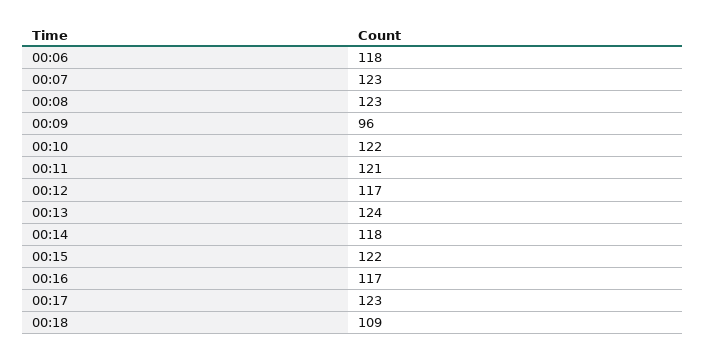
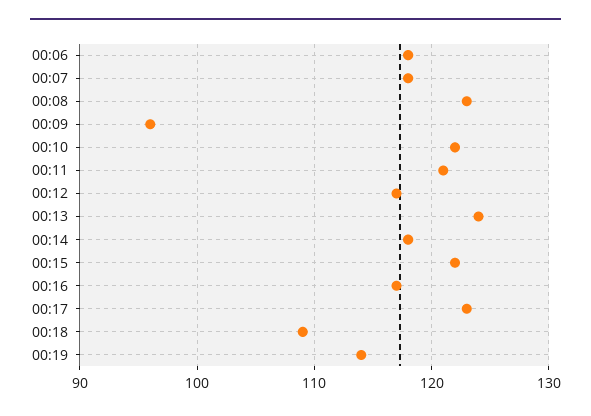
00:07: 123 -> 118
00:19: none -> 114

